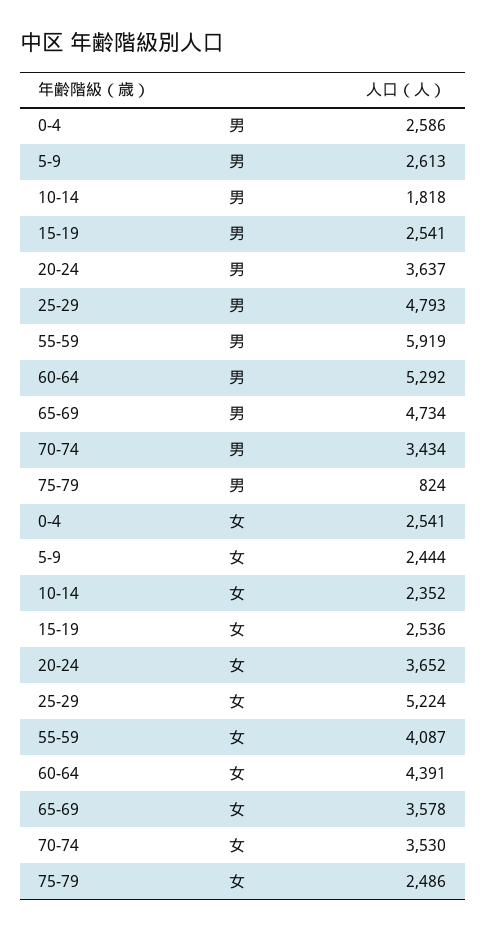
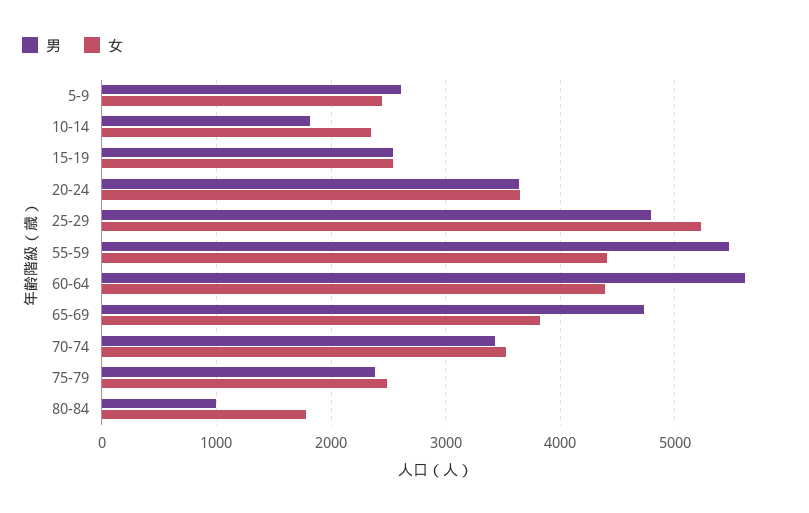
男, 0-4: 2586 -> none
男, 55-59: 5919 -> 5500
男, 60-64: 5292 -> 5600
男, 75-79: 824 -> 2400
女, 0-4: 2541 -> none
女, 55-59: 4087 -> 4400
女, 65-69: 3578 -> 3800
男, 80-84: none -> 1000
女, 80-84: none -> 1800

